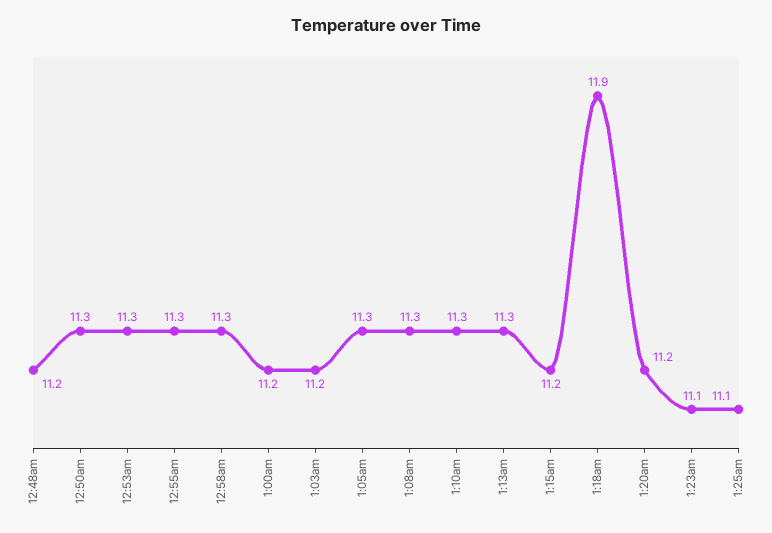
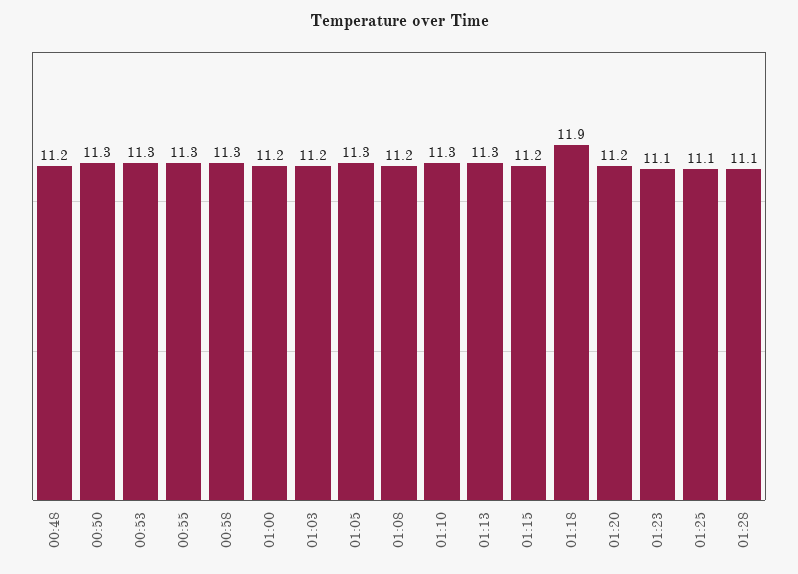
1:08am: 11.3 -> 11.2
01:28: none -> 11.1

